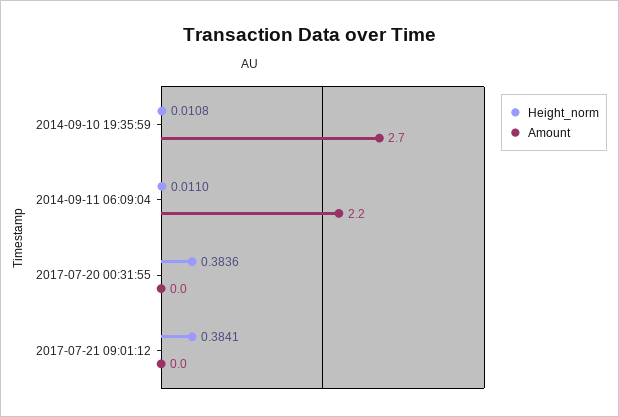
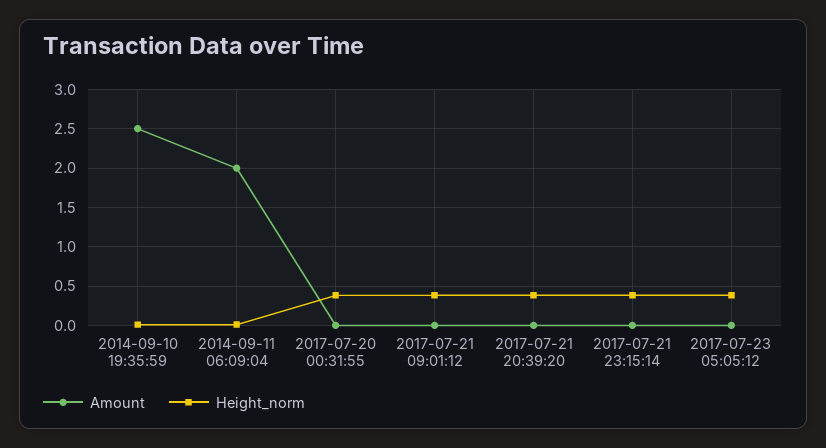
Amount, 2014-09-10 19:35:59: 2.7 -> 2.5
Amount, 2014-09-11 06:09:04: 2.2 -> 2
Amount, 2017-07-21 20:39:20: none -> 0
Height_norm, 2017-07-21 20:39:20: none -> 0.4
Amount, 2017-07-21 23:15:14: none -> 0
Height_norm, 2017-07-21 23:15:14: none -> 0.4
Amount, 2017-07-23 05:05:12: none -> 0
Height_norm, 2017-07-23 05:05:12: none -> 0.4

